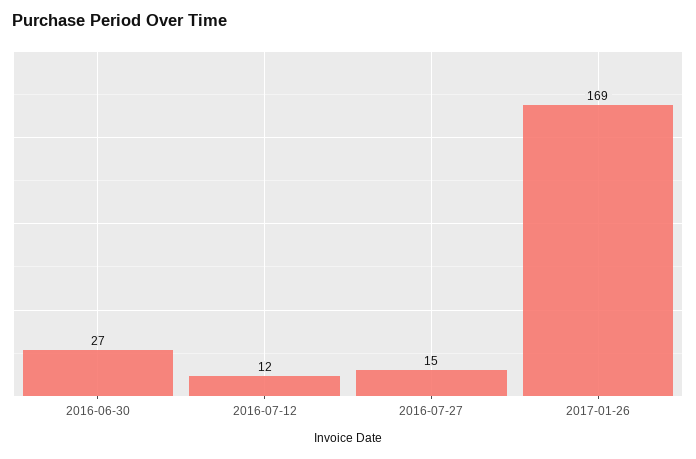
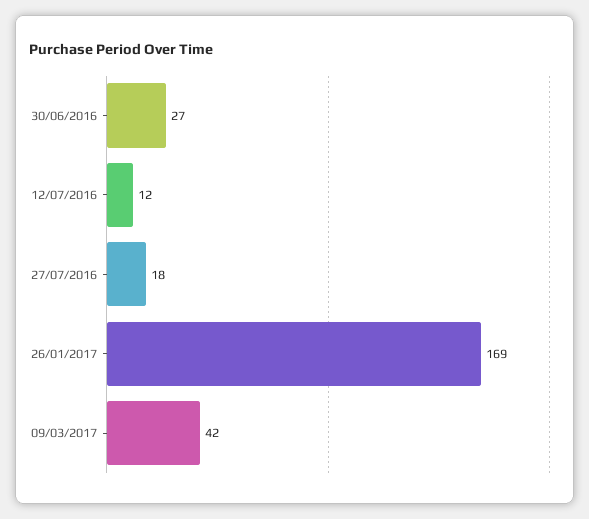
2016-07-27: 15 -> 18
09/03/2017: none -> 42

